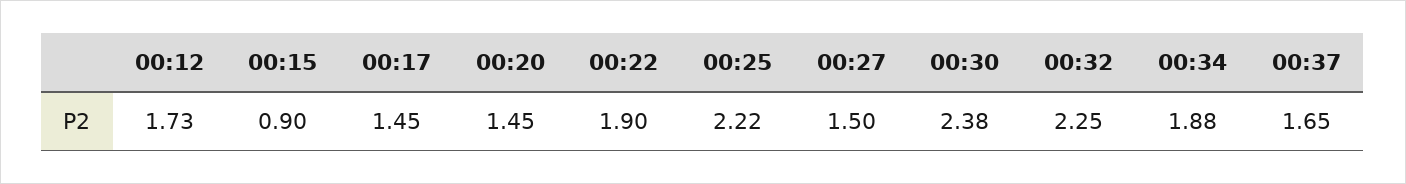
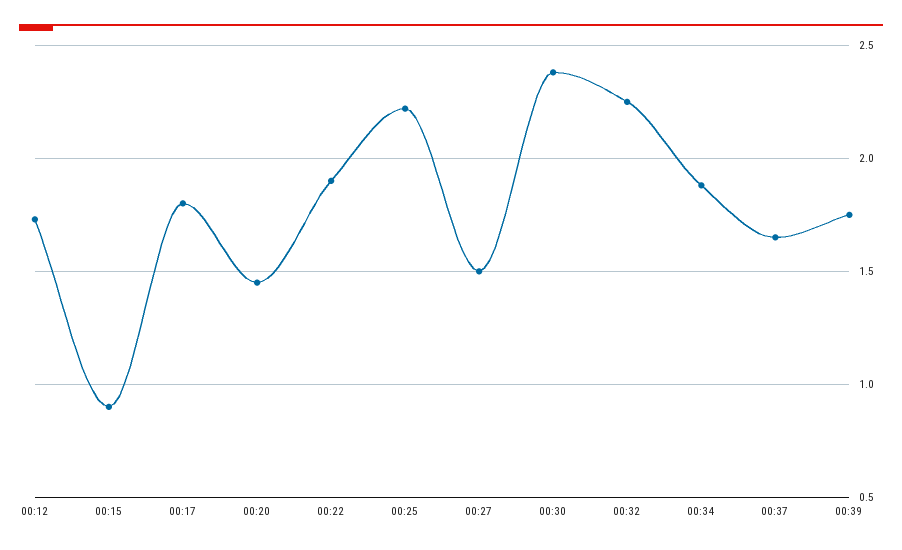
00:17: 1.45 -> 1.8
00:39: none -> 1.75

